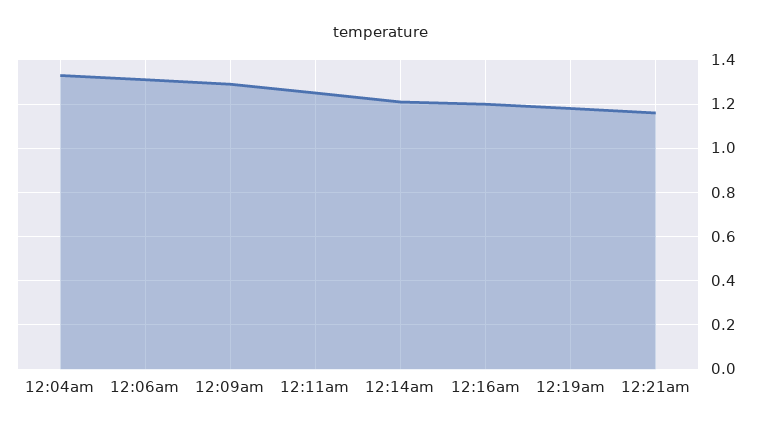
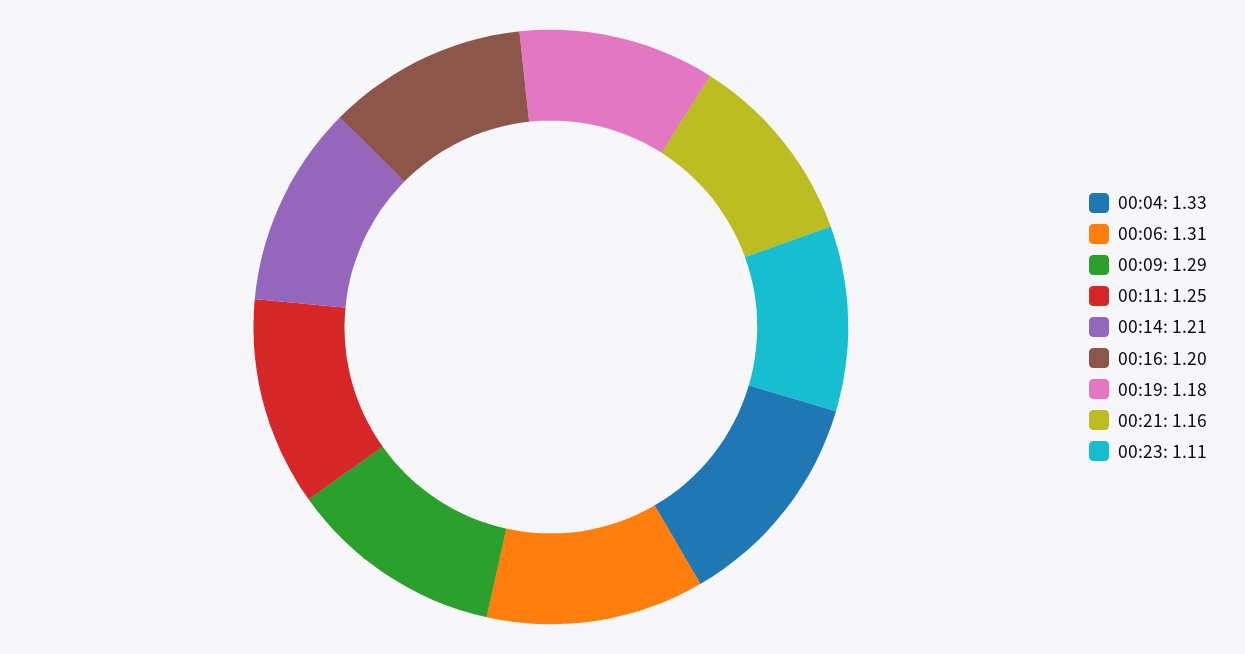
00:23: none -> 1.11

